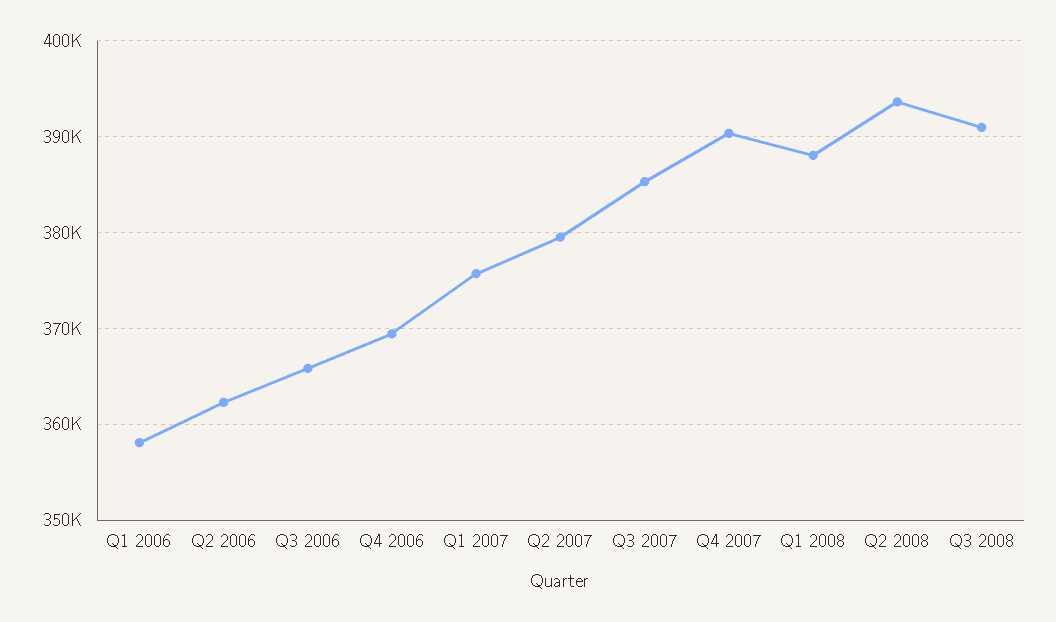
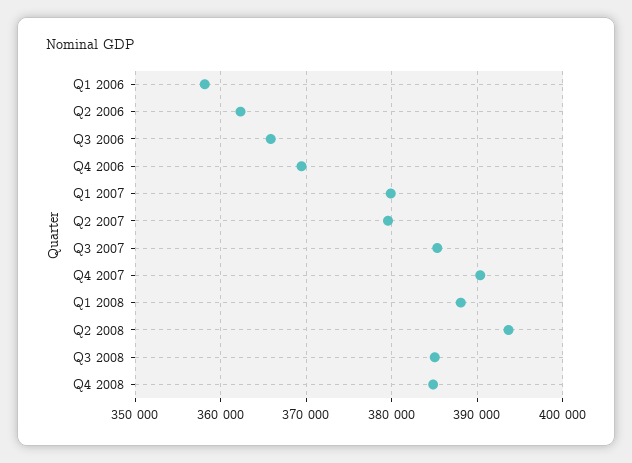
Q1 2007: 376000 -> 380000
Q3 2008: 391000 -> 385000
Q4 2008: none -> 385000

